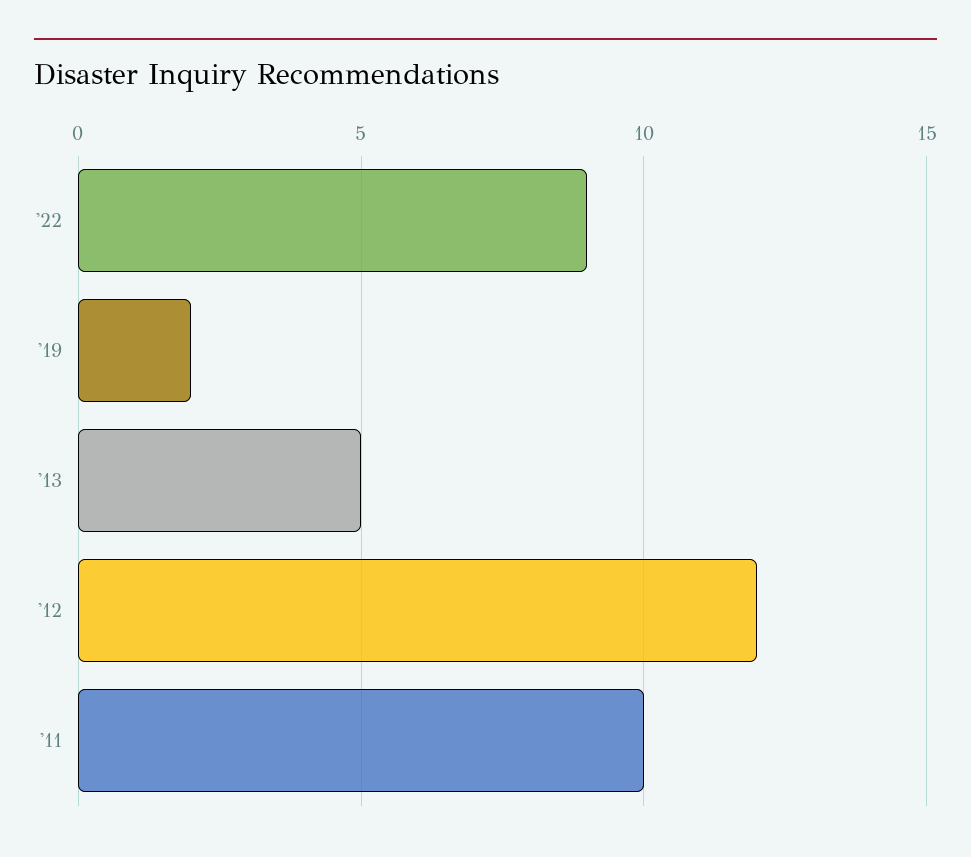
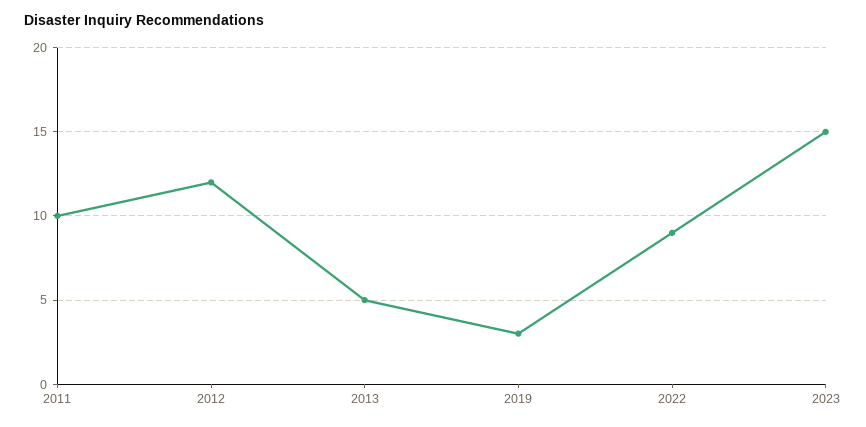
'19: 2 -> 3
2023: none -> 15

